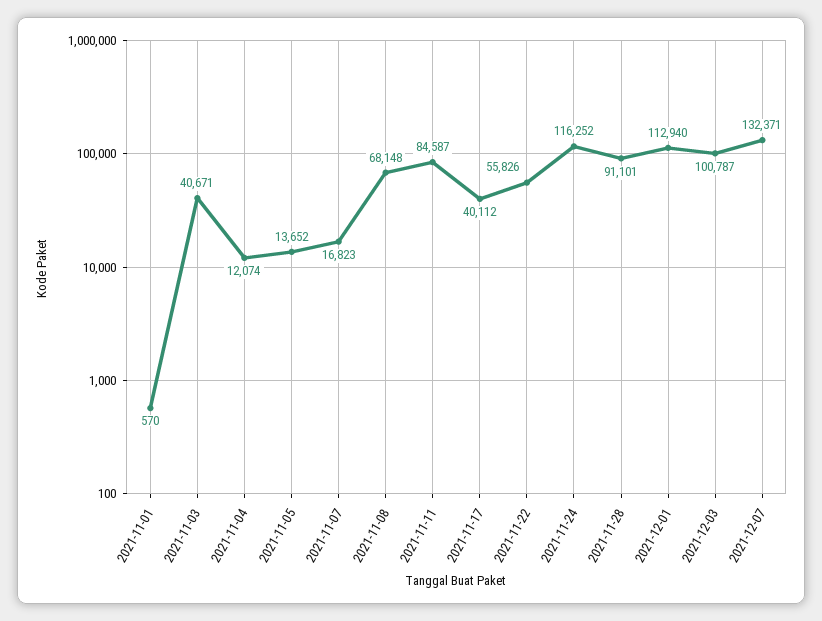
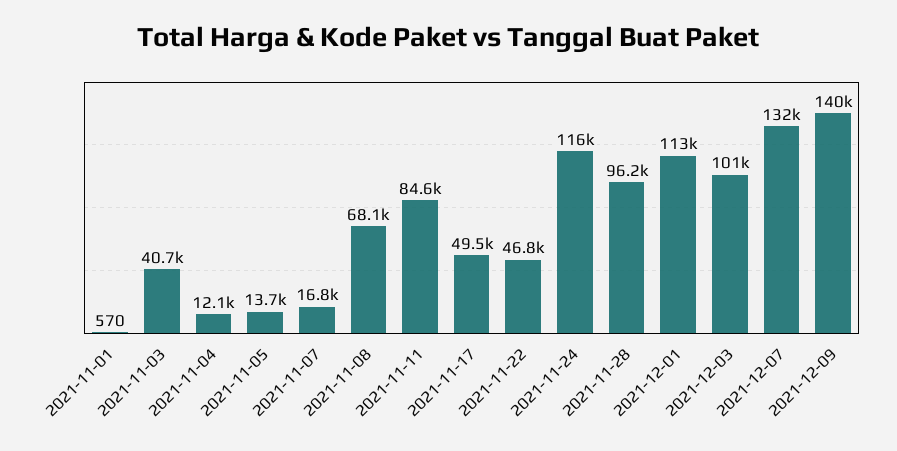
2021-11-17: 40112 -> 49500
2021-11-22: 55826 -> 46800
2021-11-28: 91101 -> 96200
2021-12-09: none -> 140000

